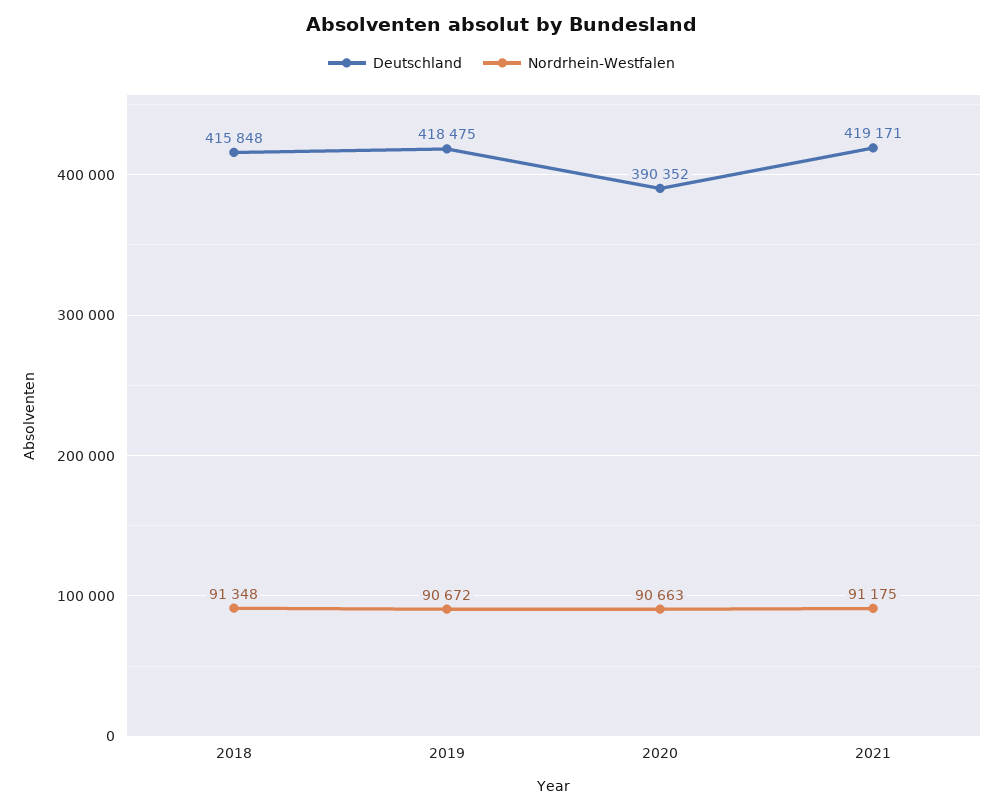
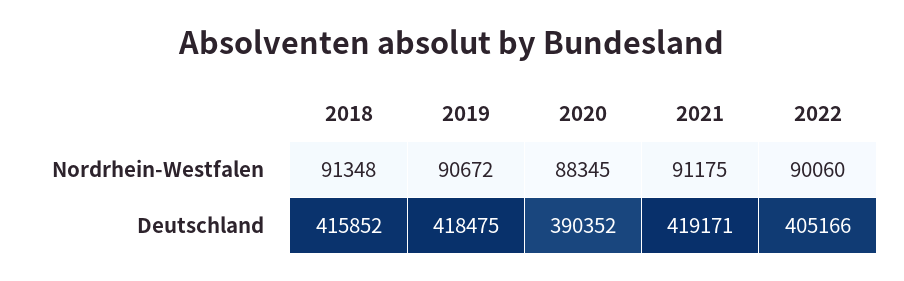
Deutschland, 2018: 415848 -> 415852
Nordrhein-Westfalen, 2020: 90663 -> 88345
Nordrhein-Westfalen, 2022: none -> 90060
Deutschland, 2022: none -> 405166

